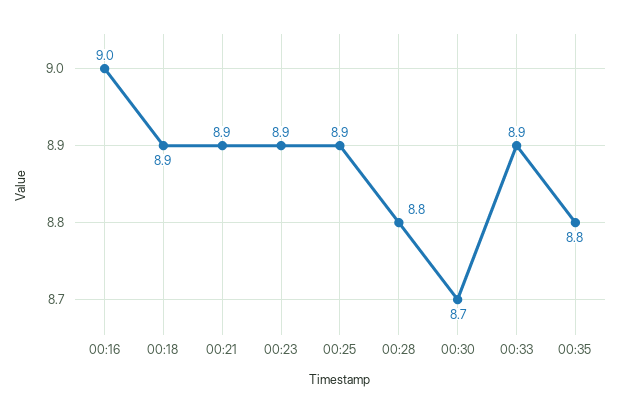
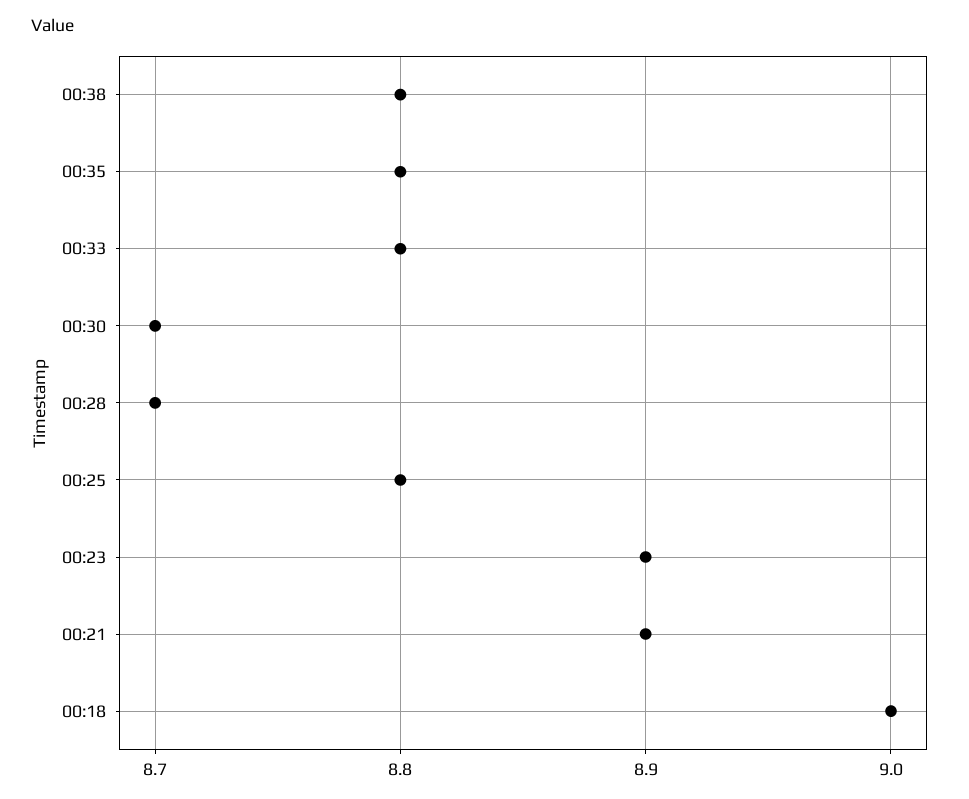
00:16: 9 -> none
00:18: 8.9 -> 9
00:25: 8.9 -> 8.8
00:28: 8.8 -> 8.7
00:33: 8.9 -> 8.8
00:38: none -> 8.8

